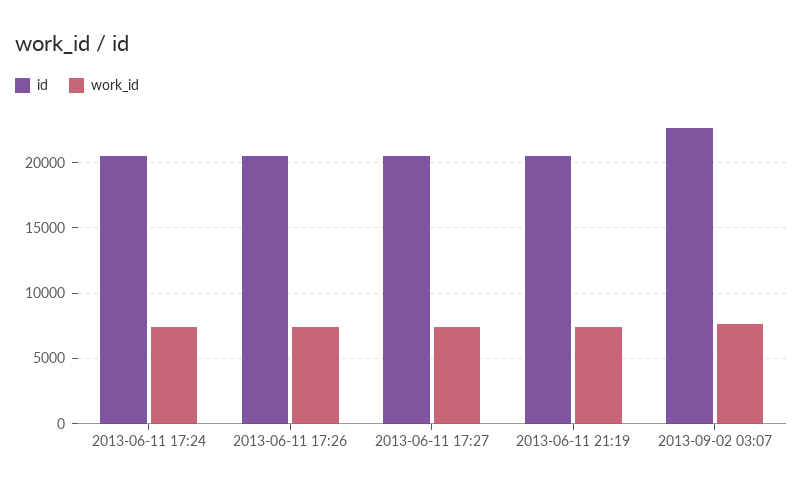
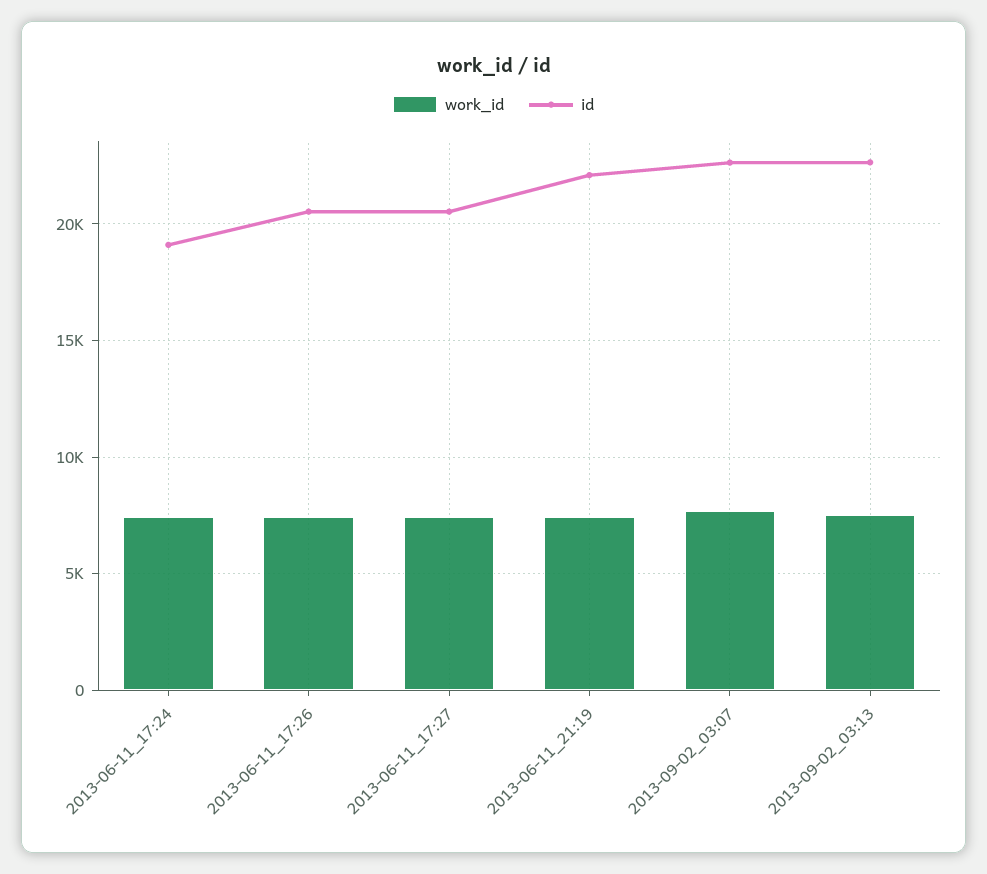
id, 2013-06-11 17:24: 20500 -> 19000
id, 2013-06-11 21:19: 20500 -> 22000
work_id, 2013-09-02_03:13: none -> 7500
id, 2013-09-02_03:13: none -> 22500

